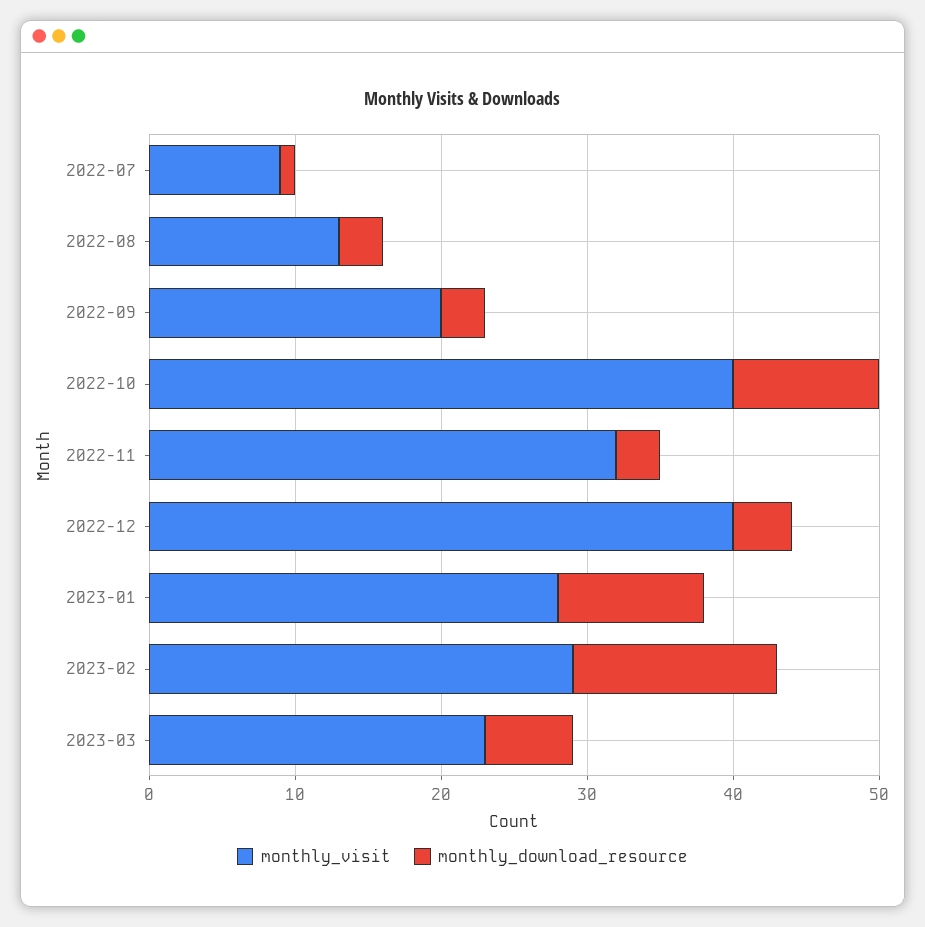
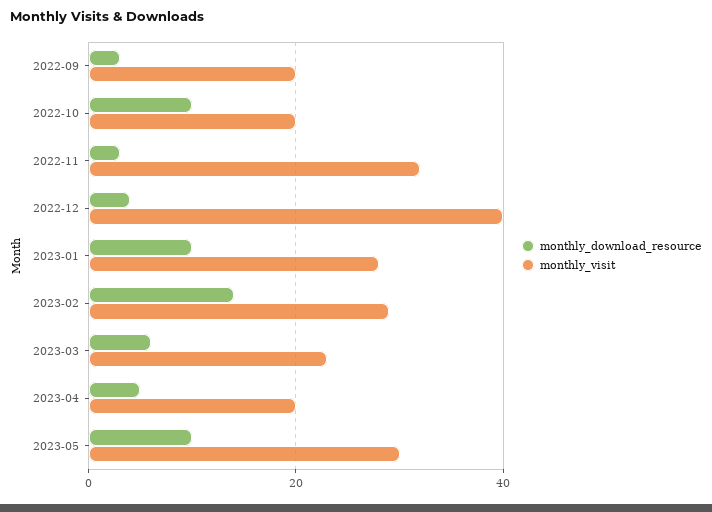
monthly_visit, 2022-07: 9 -> none
monthly_download_resource, 2022-07: 1 -> none
monthly_visit, 2022-08: 13 -> none
monthly_download_resource, 2022-08: 3 -> none
monthly_visit, 2022-10: 40 -> 20
monthly_download_resource, 2023-04: none -> 5
monthly_visit, 2023-04: none -> 20
monthly_download_resource, 2023-05: none -> 10
monthly_visit, 2023-05: none -> 30

